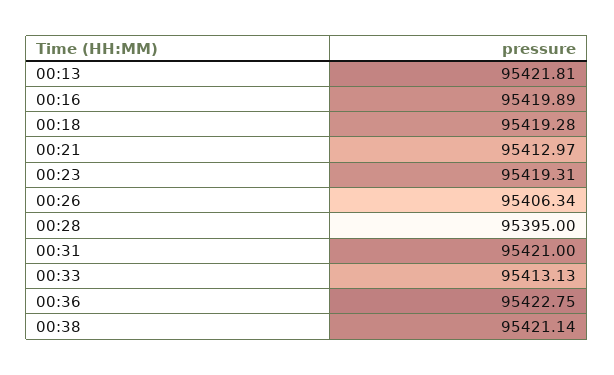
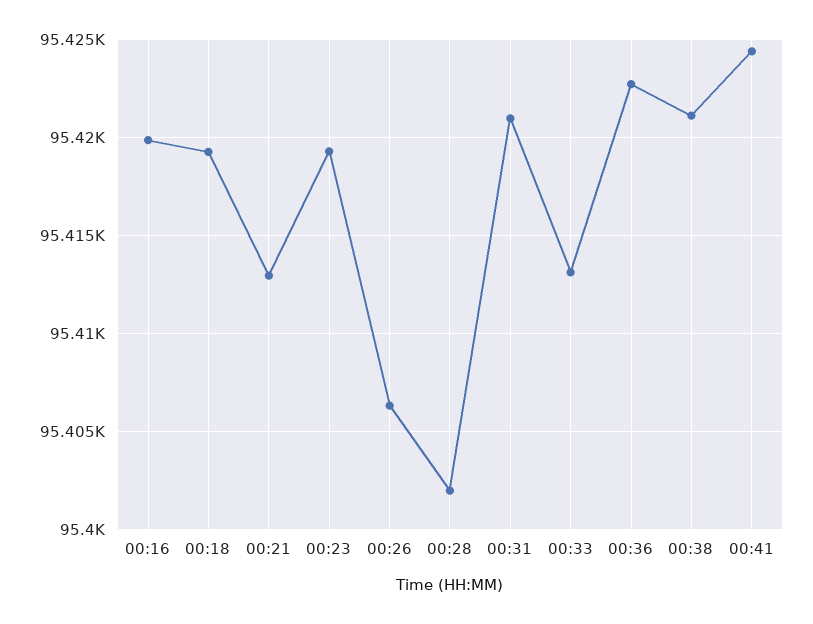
00:13: 95421.81 -> none
00:28: 95395 -> 95402
00:41: none -> 95424.5

